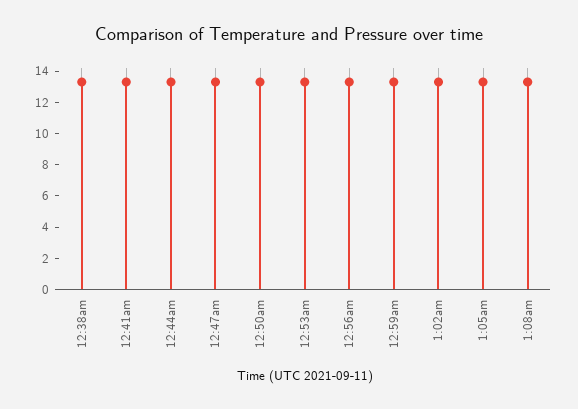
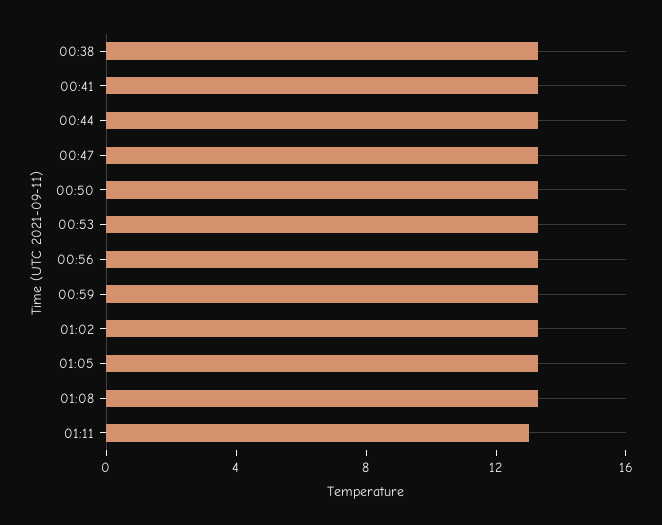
01:11: none -> 13

